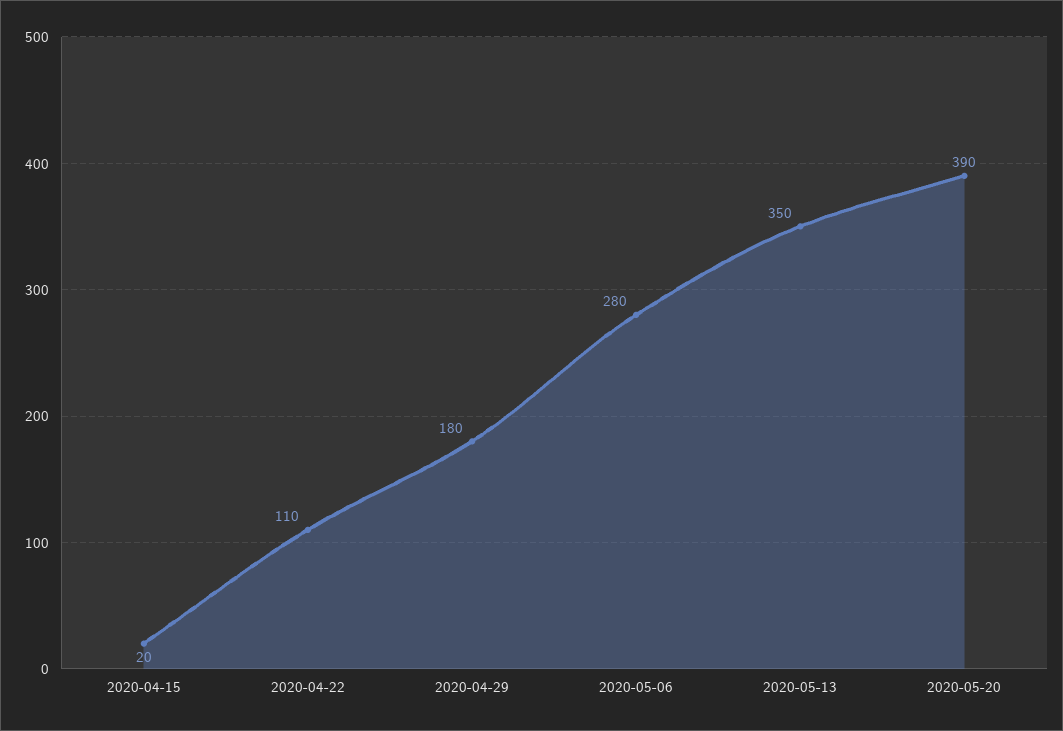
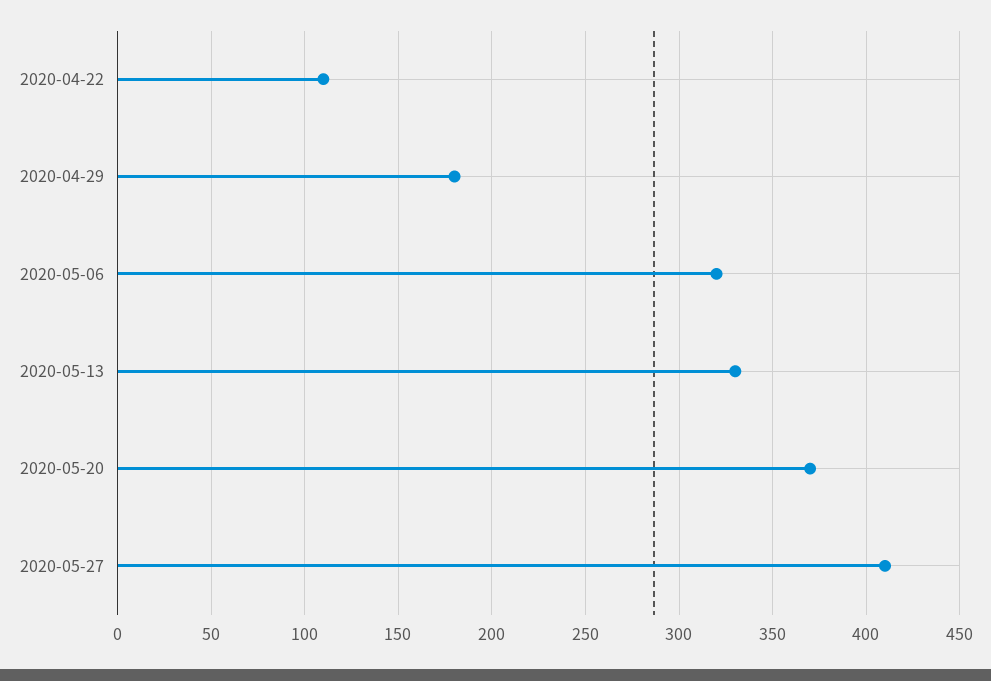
2020-04-15: 20 -> none
2020-05-06: 280 -> 320
2020-05-13: 350 -> 330
2020-05-20: 390 -> 370
2020-05-27: none -> 410

